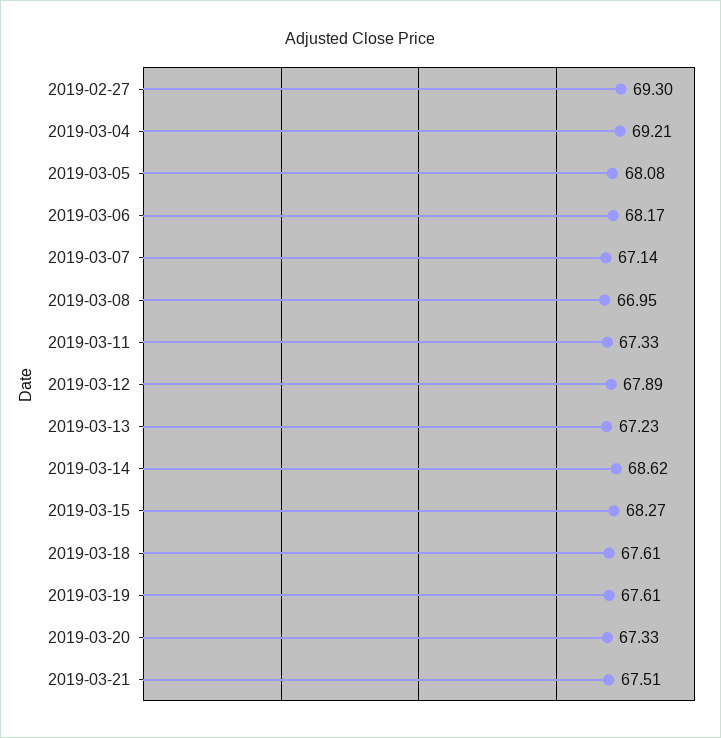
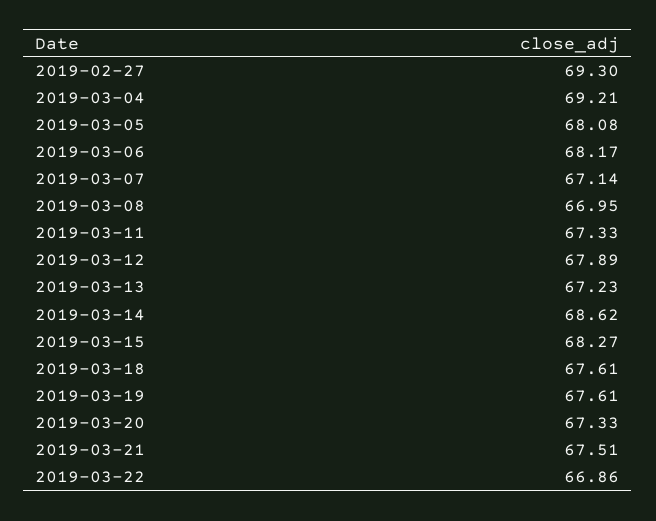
2019-03-22: none -> 66.86

